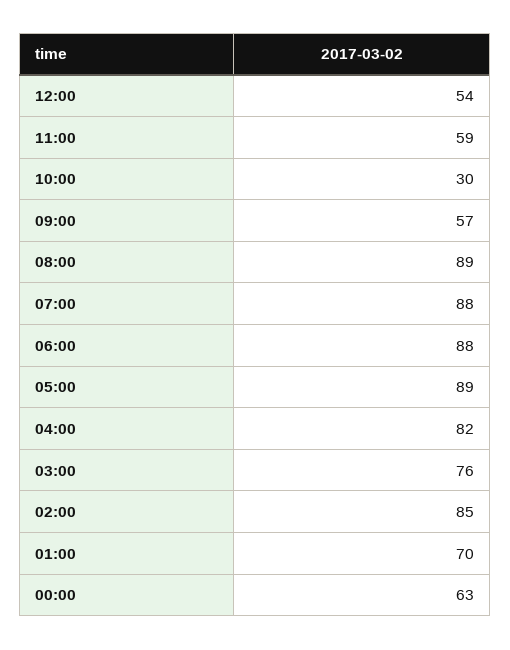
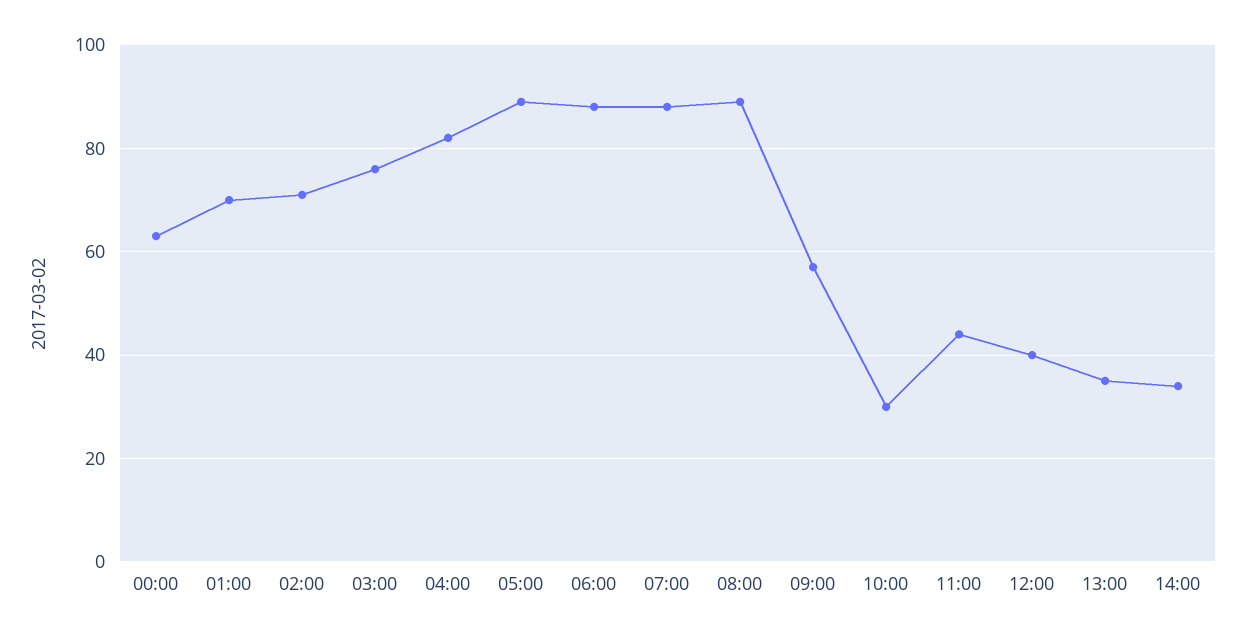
12:00: 54 -> 40
11:00: 59 -> 45
02:00: 85 -> 70
13:00: none -> 35
14:00: none -> 35

